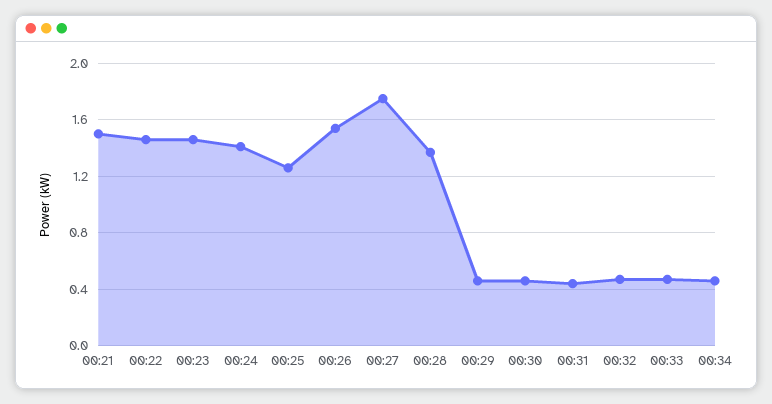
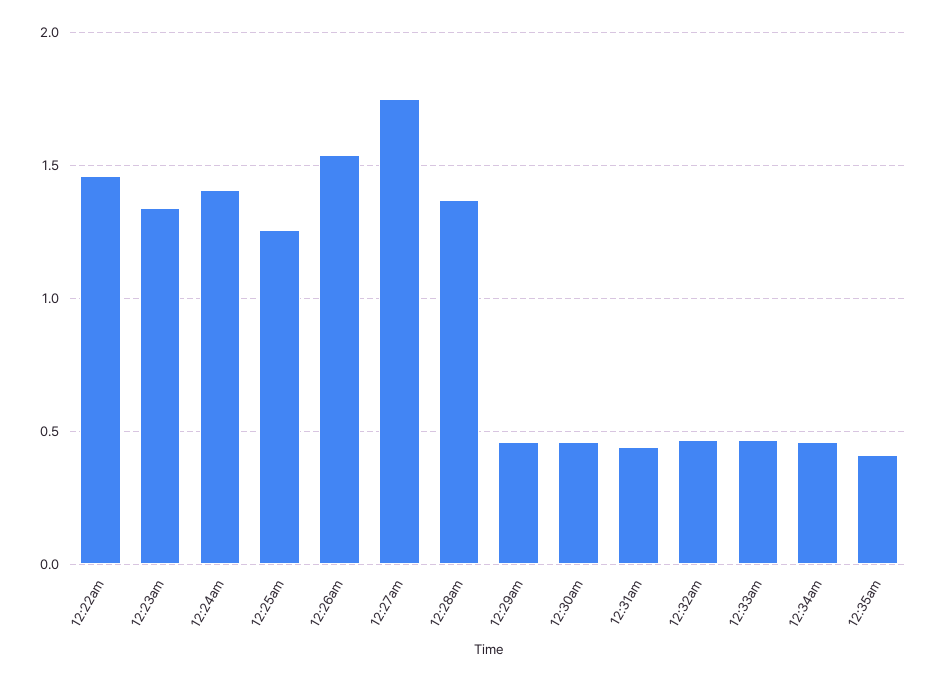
00:21: 1.5 -> none
00:23: 1.45 -> 1.35
12:35am: none -> 0.4

